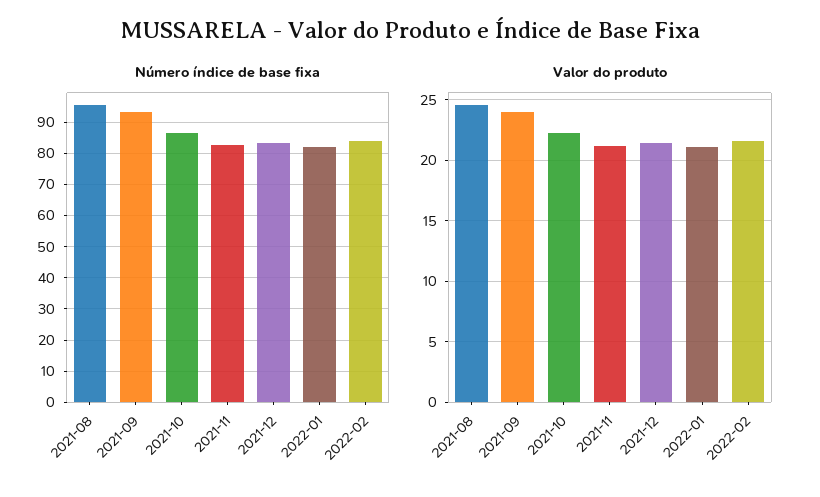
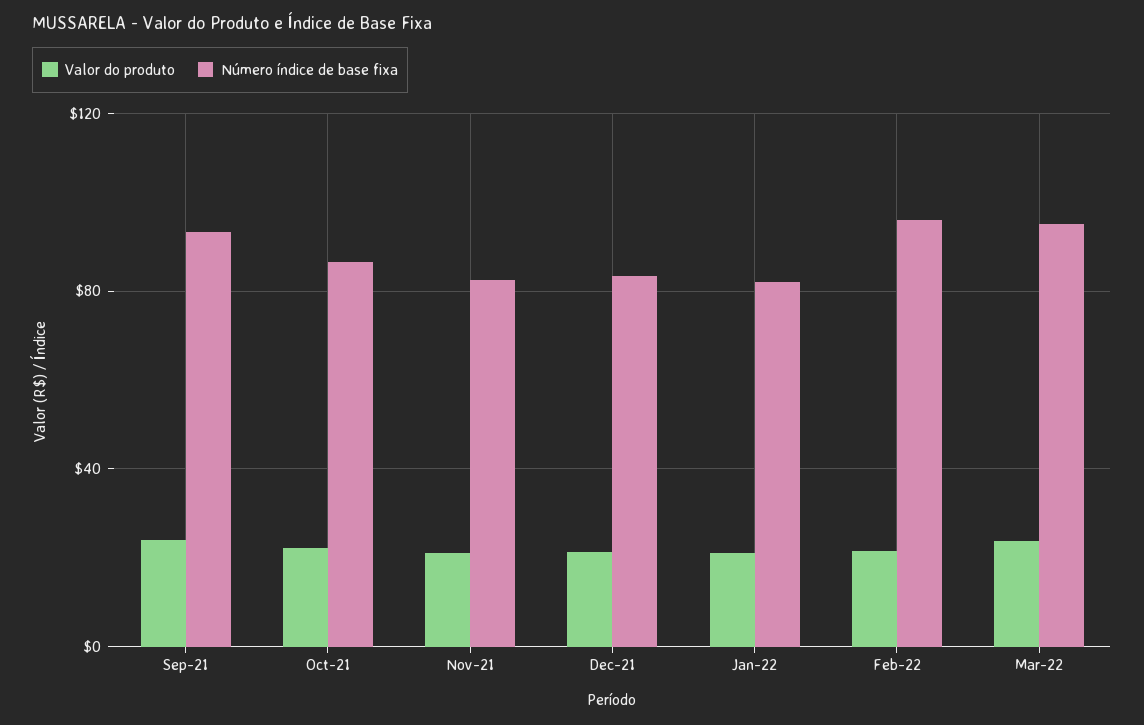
Número índice de base fixa, 2021-08: 96 -> none
Número índice de base fixa, 2022-02: 84 -> 95
Valor do produto, 2021-08: 24.5 -> none
Valor do produto, Mar-22: none -> 25
Número índice de base fixa, Mar-22: none -> 95

